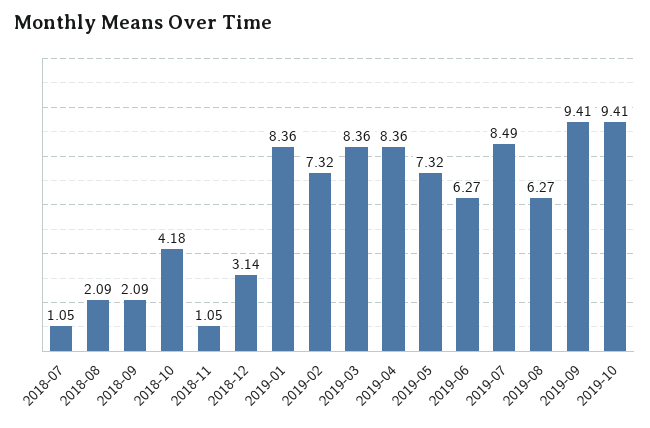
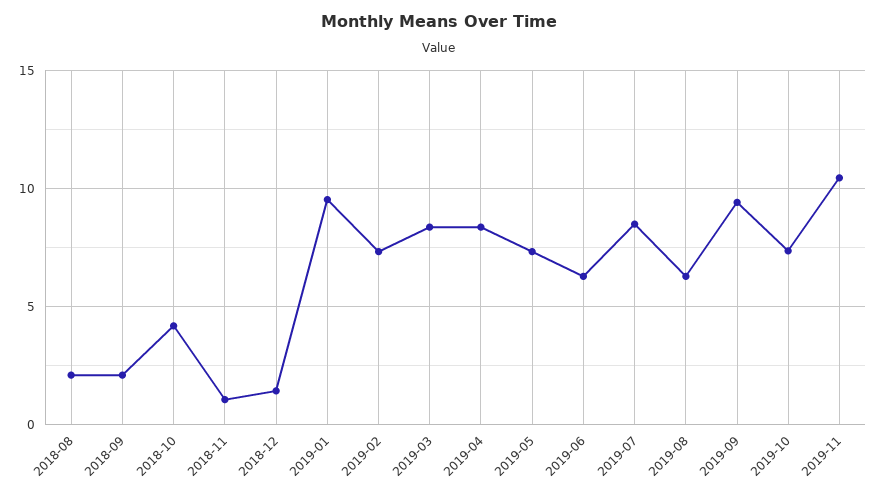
2018-07: 1.05 -> none
2018-12: 3.14 -> 1.5
2019-01: 8.36 -> 9.5
2019-10: 9.41 -> 7.5
2019-11: none -> 10.5

